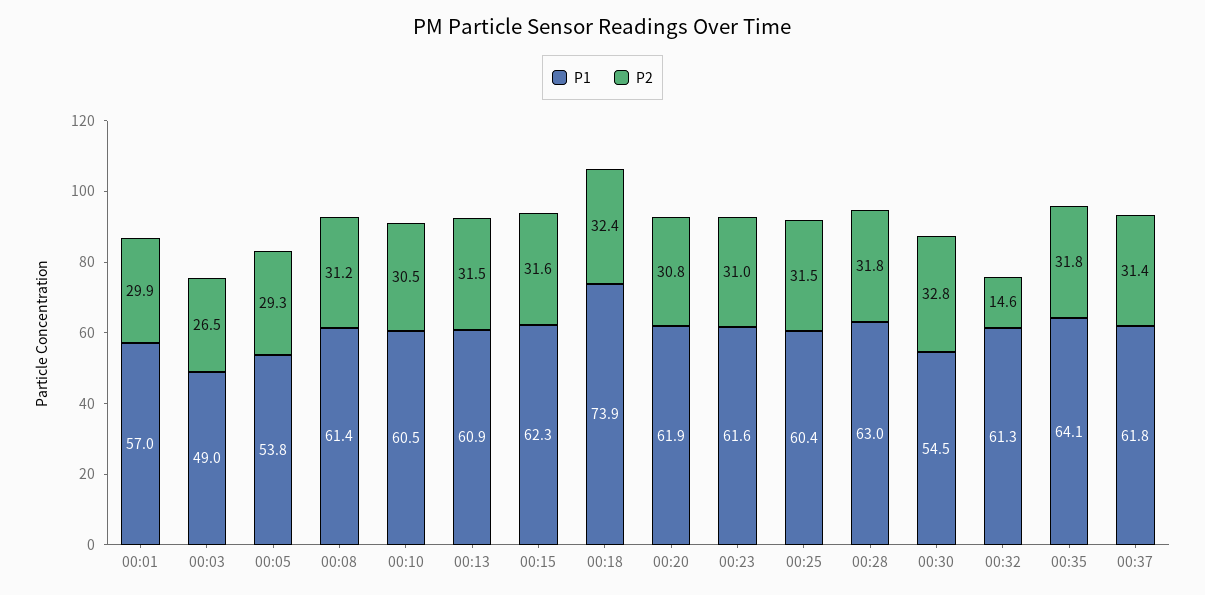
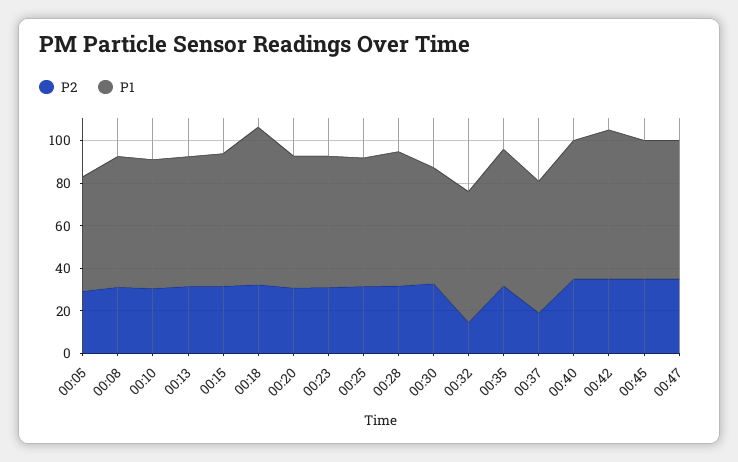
P1, 00:01: 57 -> none
P2, 00:01: 29.9 -> none
P1, 00:03: 49 -> none
P2, 00:03: 26.5 -> none
P2, 00:37: 31.4 -> 20
P2, 00:40: none -> 35
P1, 00:40: none -> 65
P2, 00:42: none -> 35
P1, 00:42: none -> 70
P2, 00:45: none -> 35
P1, 00:45: none -> 65
P2, 00:47: none -> 35
P1, 00:47: none -> 65

